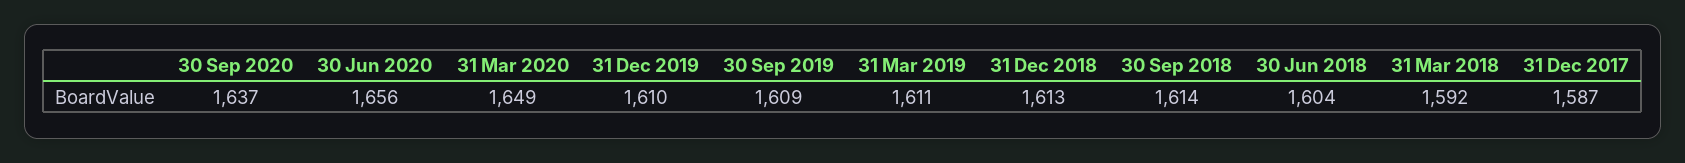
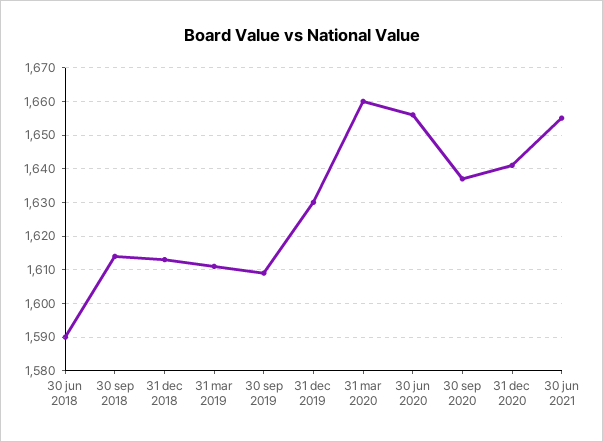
31 Mar 2020: 1649 -> 1660
31 Dec 2019: 1610 -> 1630
30 Jun 2018: 1604 -> 1590
31 Mar 2018: 1592 -> none
31 Dec 2017: 1587 -> none
31 dec 2020: none -> 1640
30 jun 2021: none -> 1655

